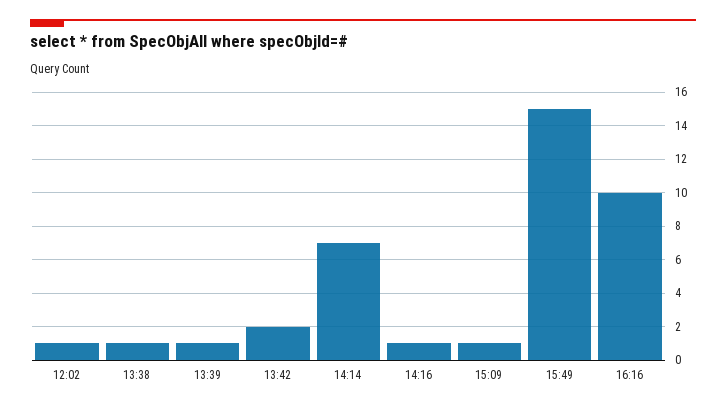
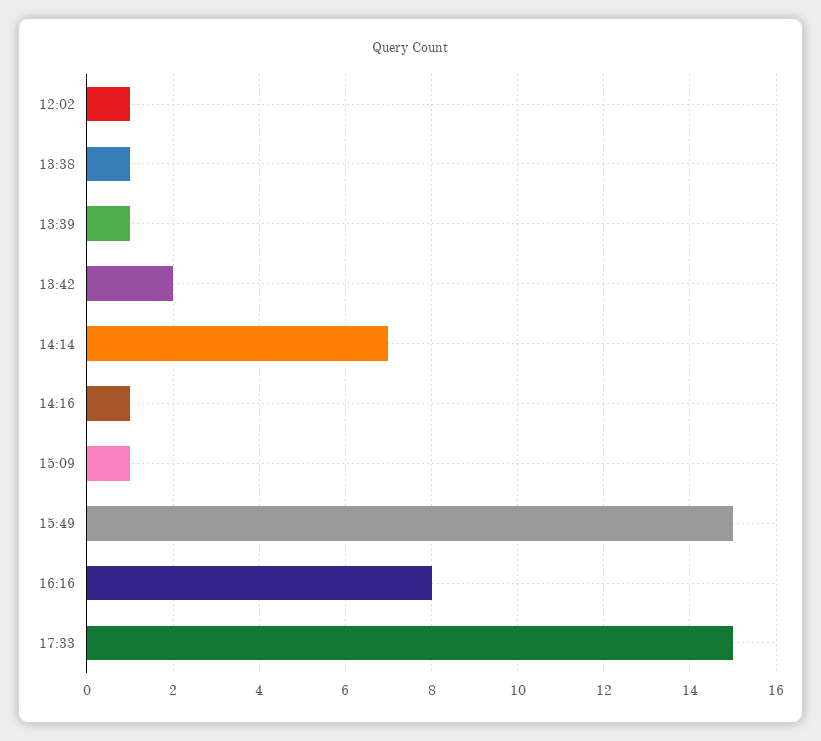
16:16: 10 -> 8
17:33: none -> 15

